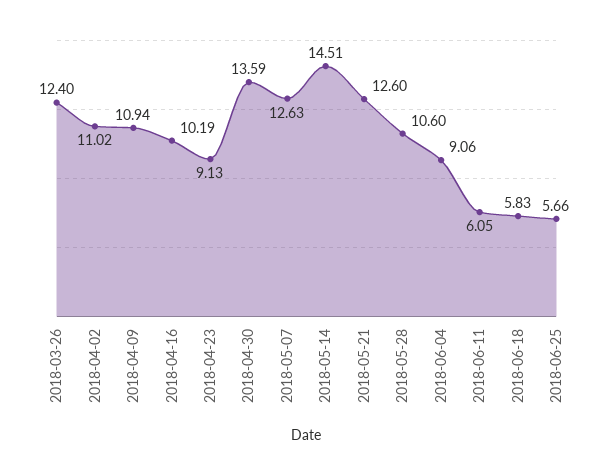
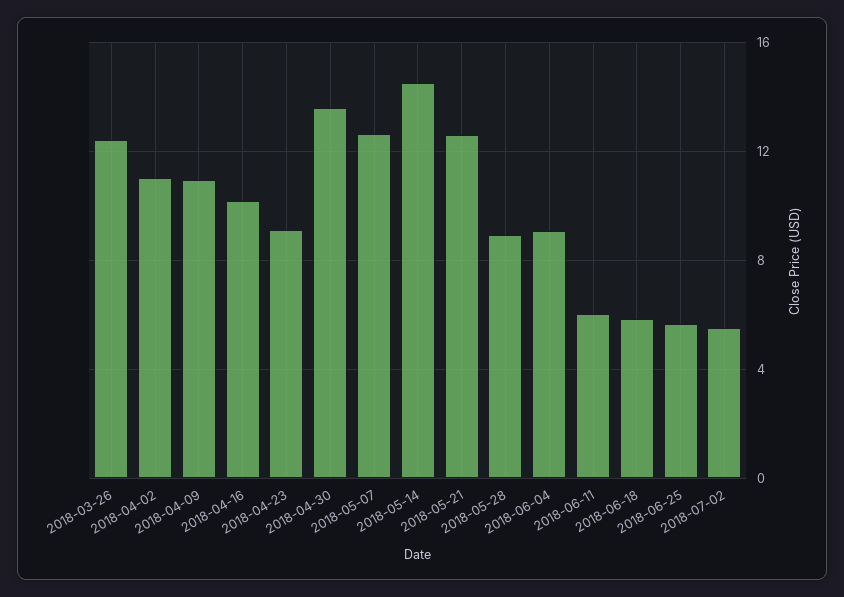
2018-05-28: 10.6 -> 9
2018-07-02: none -> 5.5

